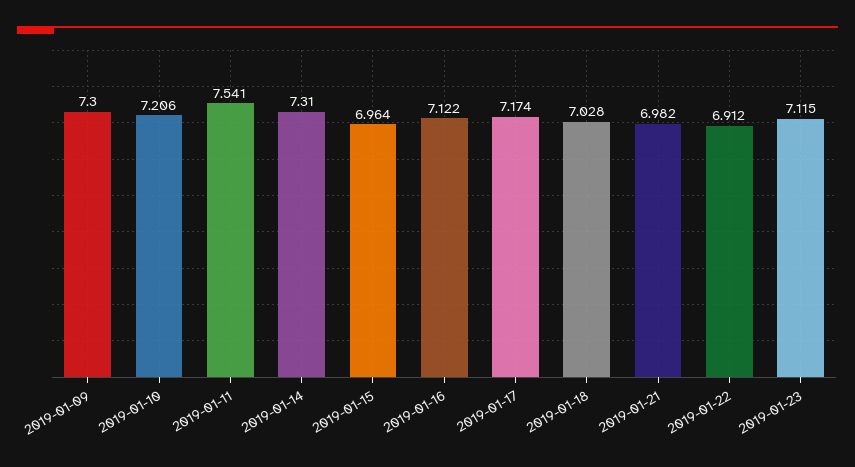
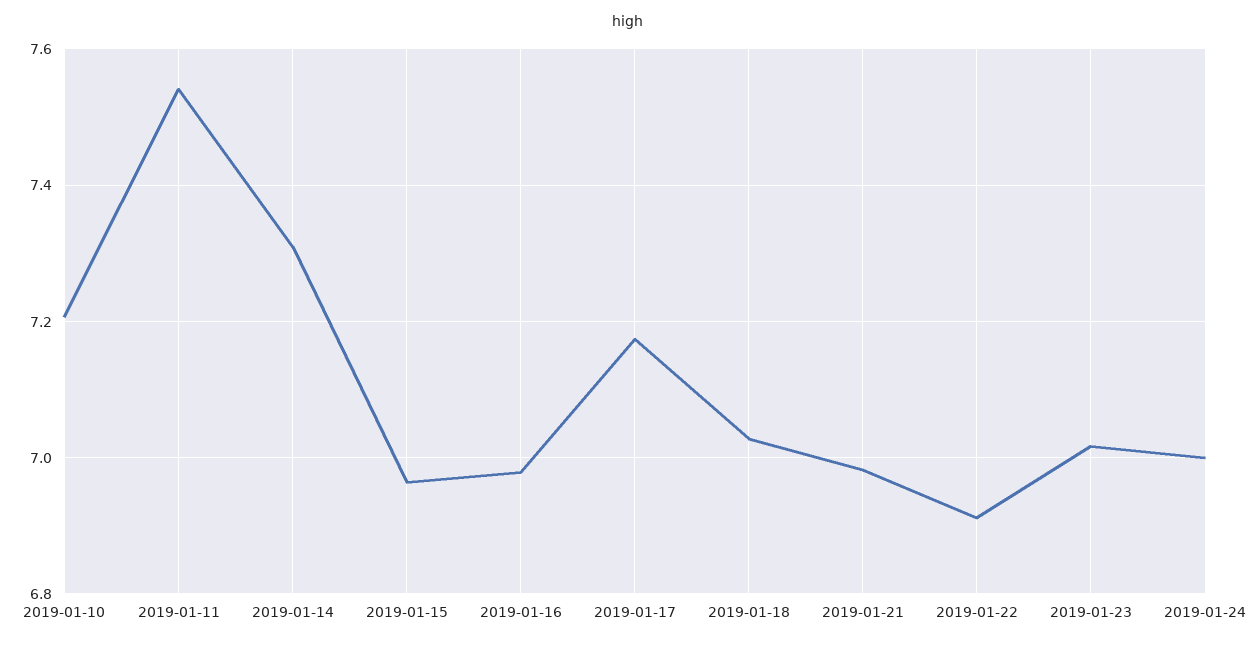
2019-01-09: 7.3 -> none
2019-01-16: 7.122 -> 6.98
2019-01-23: 7.115 -> 7.02
2019-01-24: none -> 7

